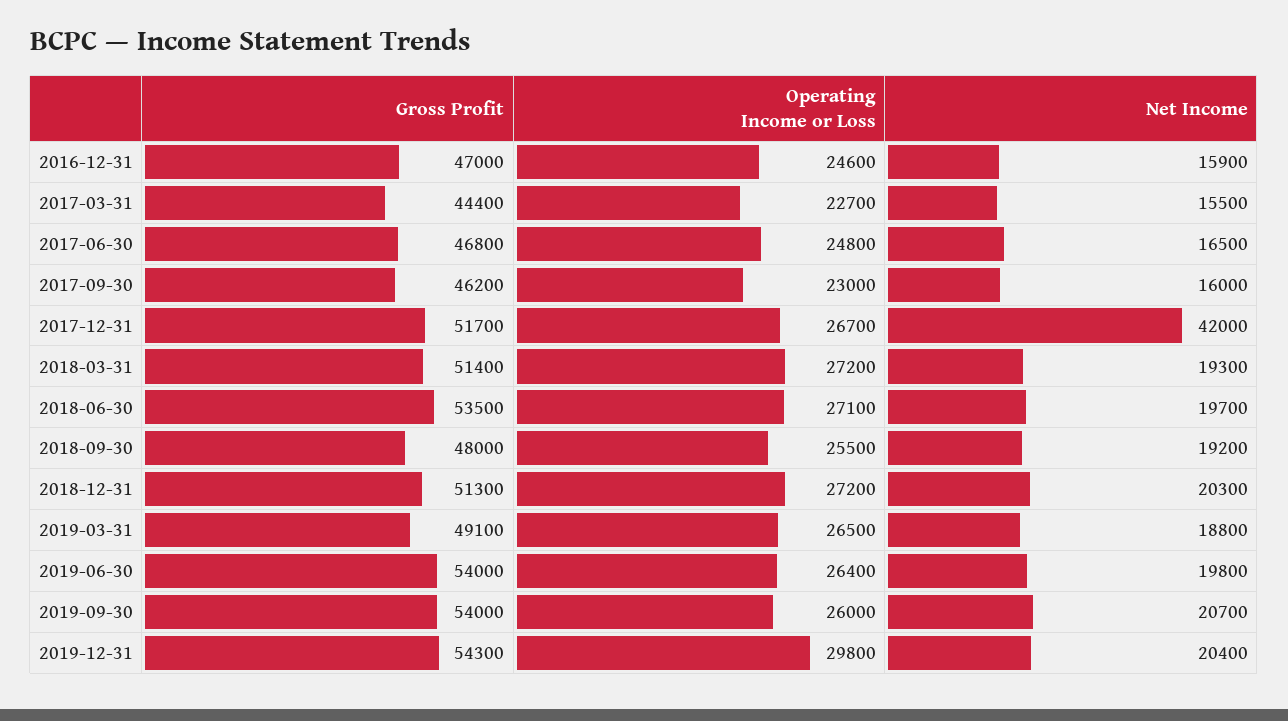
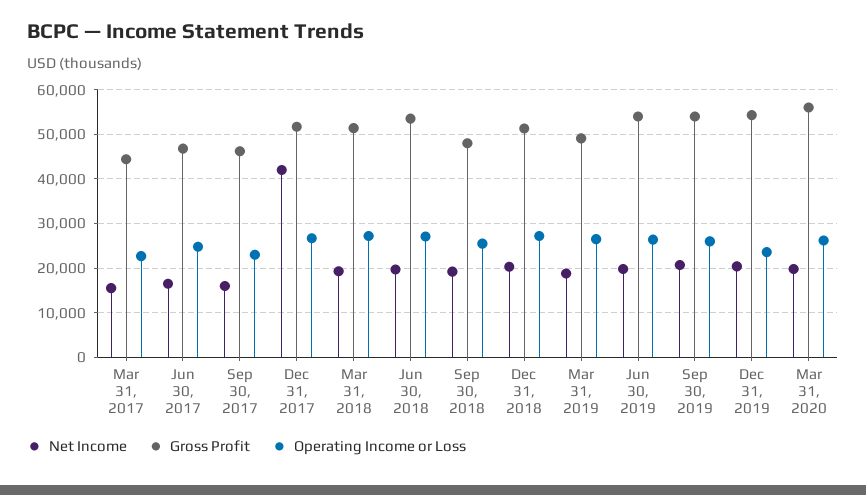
Gross Profit, 2016-12-31: 47000 -> none
Operating Income or Loss, 2016-12-31: 24600 -> none
Net Income, 2016-12-31: 15900 -> none
Operating Income or Loss, 2019-12-31: 29800 -> 24000
Net Income, Mar 31, 2020: none -> 20000
Gross Profit, Mar 31, 2020: none -> 56000
Operating Income or Loss, Mar 31, 2020: none -> 26000

